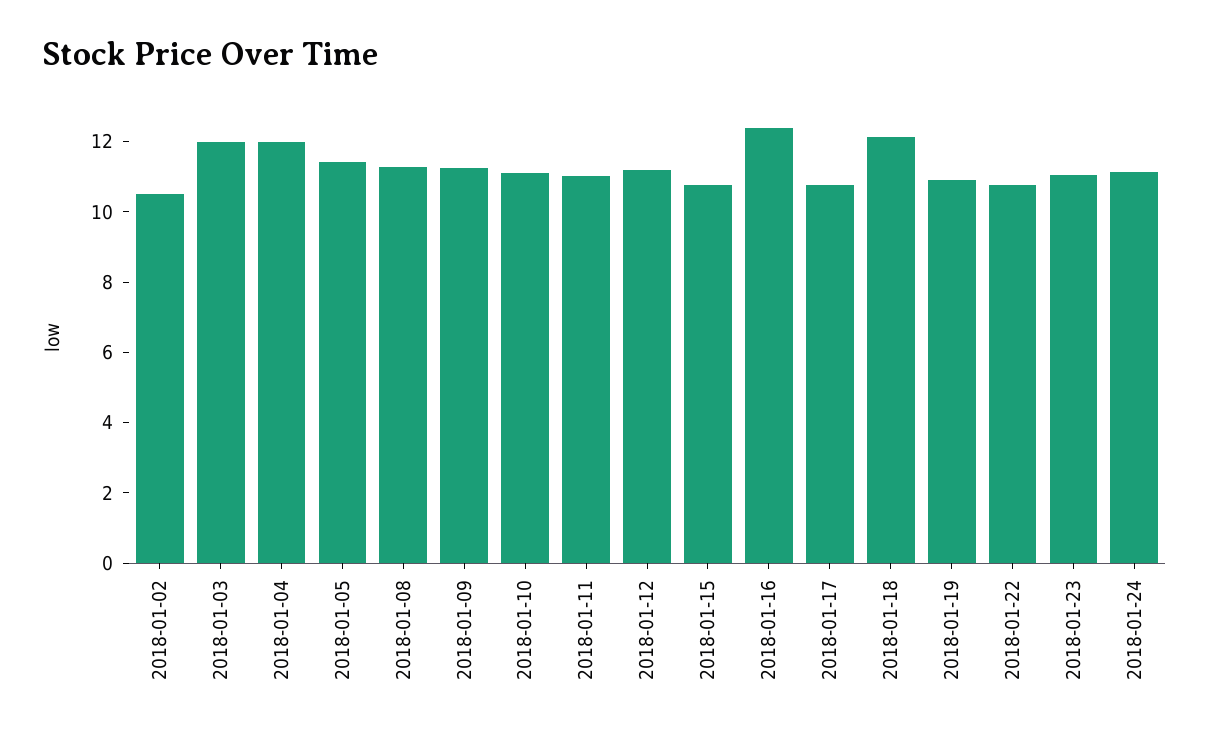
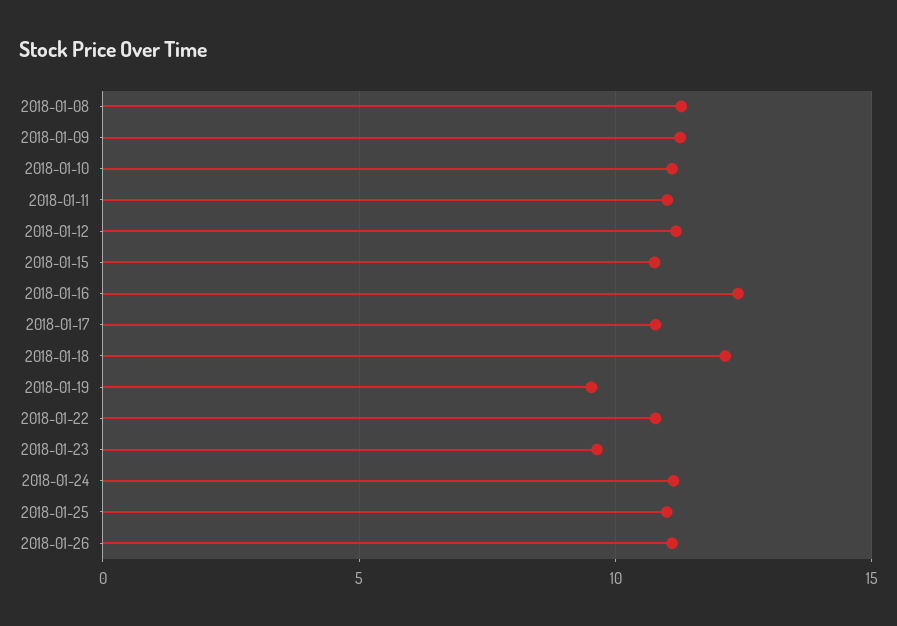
2018-01-02: 10.5 -> none
2018-01-03: 12 -> none
2018-01-04: 12 -> none
2018-01-05: 11.5 -> none
2018-01-19: 11 -> 9.5
2018-01-23: 11 -> 9.5
2018-01-25: none -> 11
2018-01-26: none -> 11

